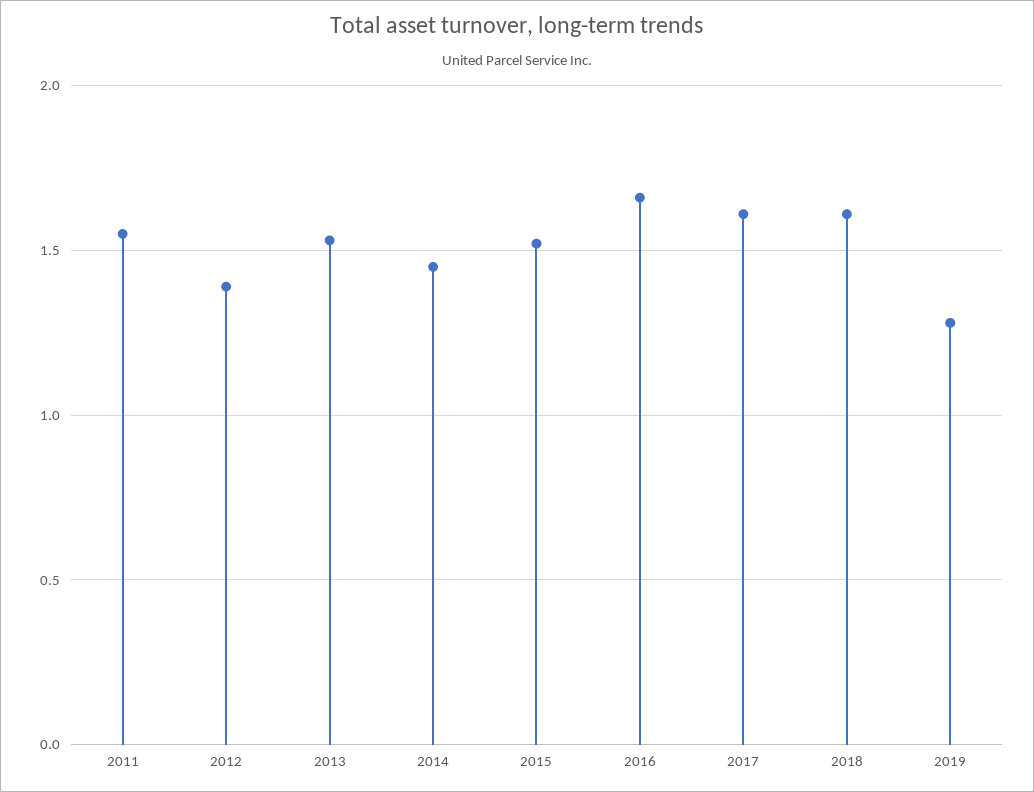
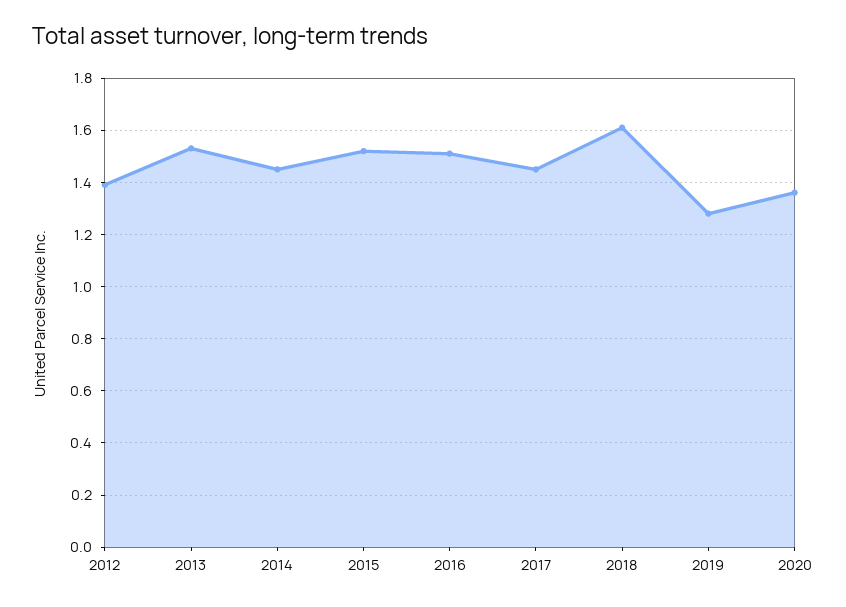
2011: 1.55 -> none
2016: 1.65 -> 1.5
2017: 1.6 -> 1.45
2020: none -> 1.35

